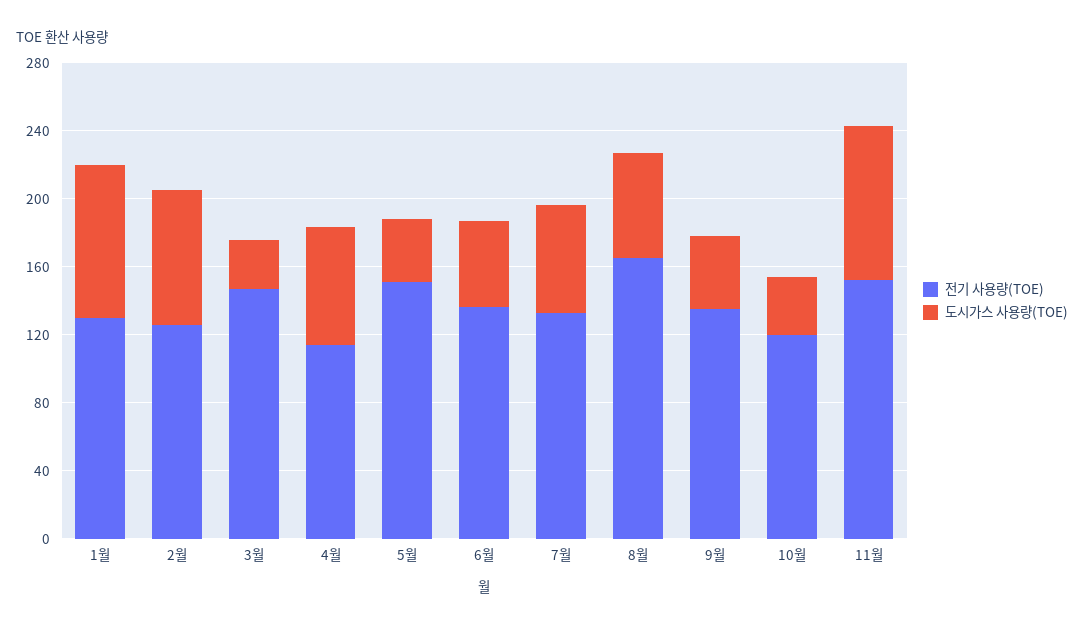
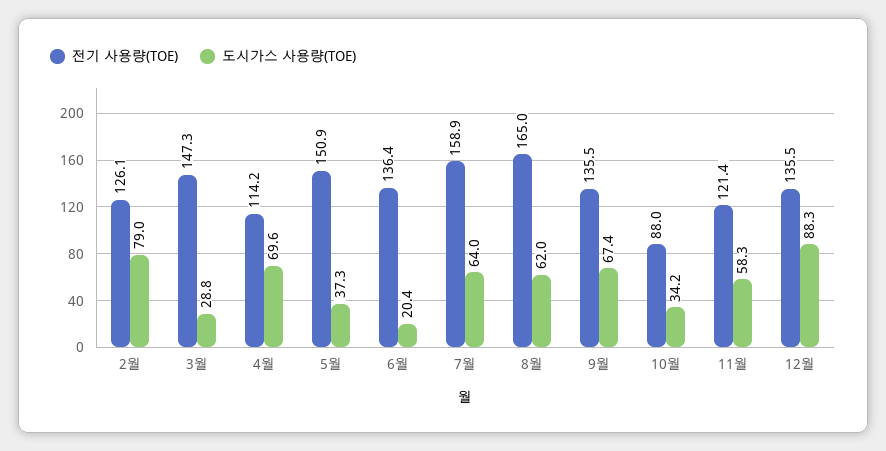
전기 사용량(TOE), 1월: 130 -> none
도시가스 사용량(TOE), 1월: 90 -> none
도시가스 사용량(TOE), 6월: 50 -> 20.4
전기 사용량(TOE), 7월: 130 -> 158.9
도시가스 사용량(TOE), 9월: 40 -> 67.4
전기 사용량(TOE), 10월: 120 -> 88
전기 사용량(TOE), 11월: 150 -> 121.4
도시가스 사용량(TOE), 11월: 90 -> 58.3
전기 사용량(TOE), 12월: none -> 135.5
도시가스 사용량(TOE), 12월: none -> 88.3

